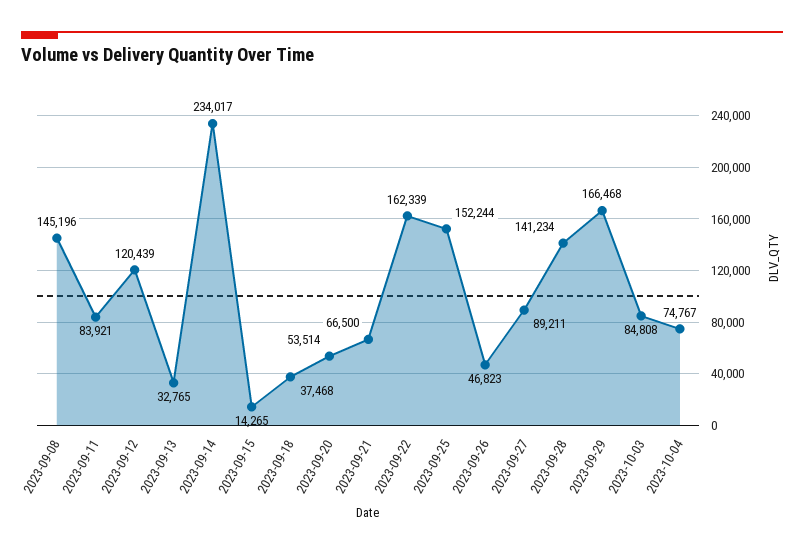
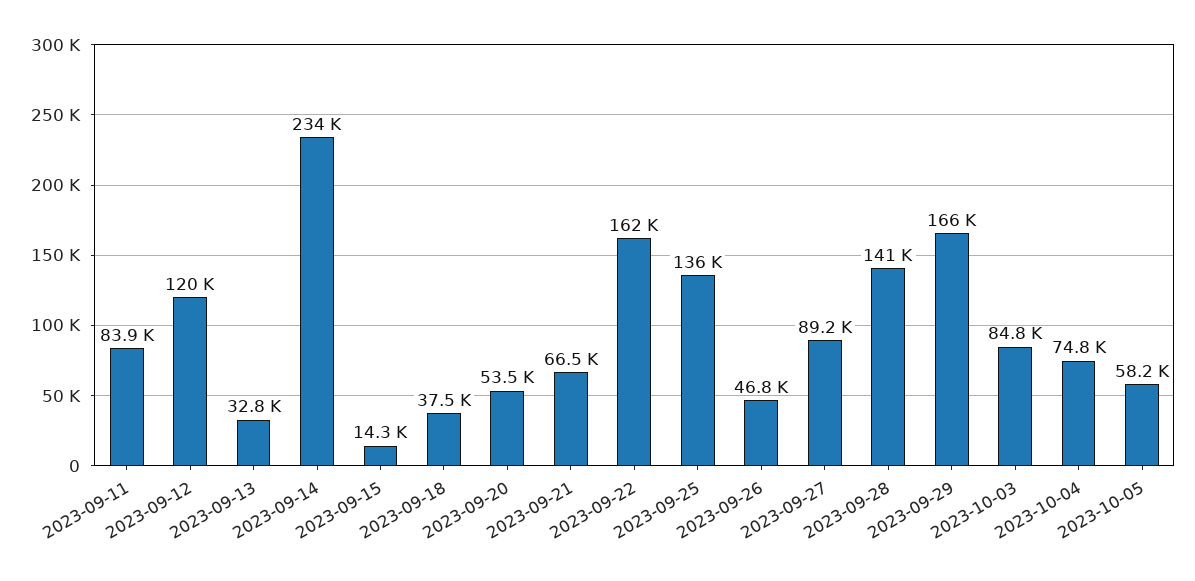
2023-09-08: 145196 -> none
2023-09-25: 152244 -> 136000
2023-10-05: none -> 58200

